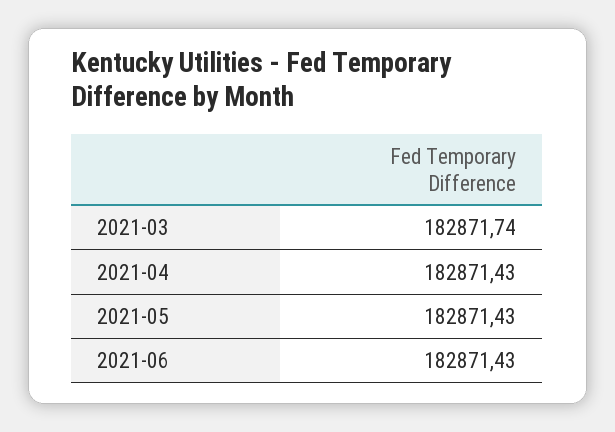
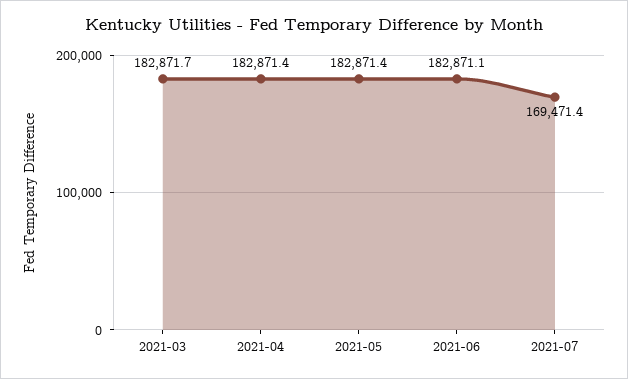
2021-06: 182871.43 -> 182871.1
2021-07: none -> 169471.4

